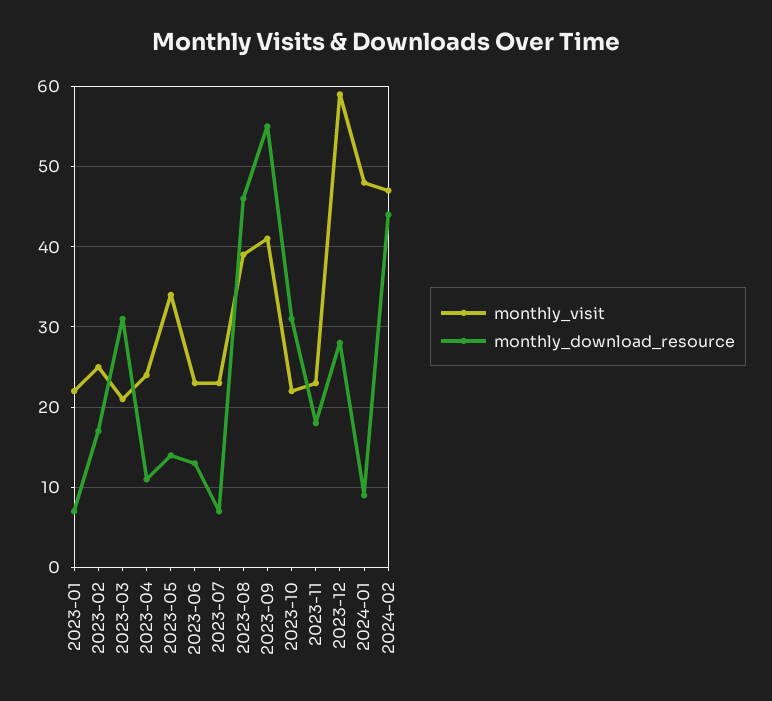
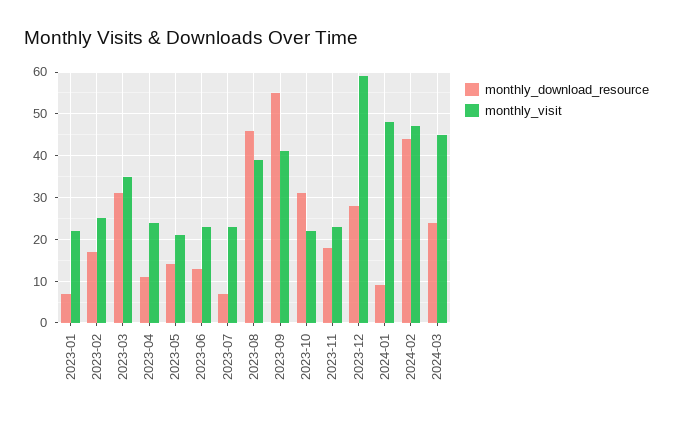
monthly_visit, 2023-03: 21 -> 35
monthly_visit, 2023-05: 34 -> 20
monthly_download_resource, 2024-03: none -> 25
monthly_visit, 2024-03: none -> 45

